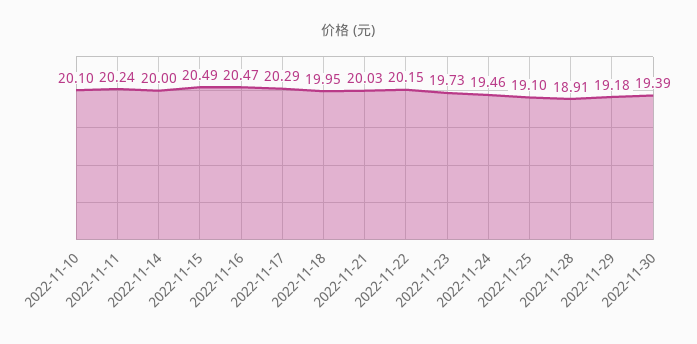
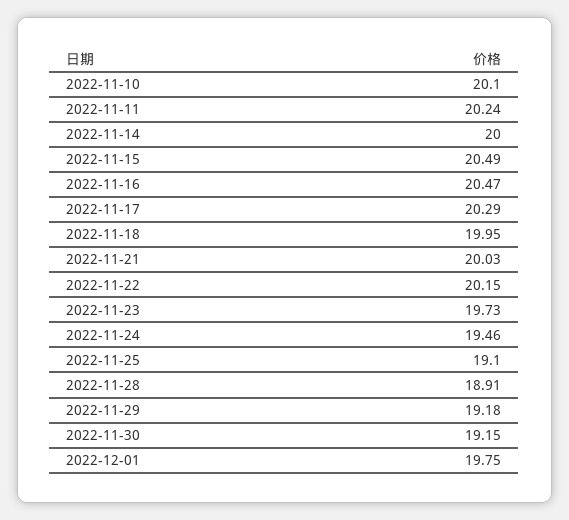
2022-11-30: 19.39 -> 19.15
2022-12-01: none -> 19.75

